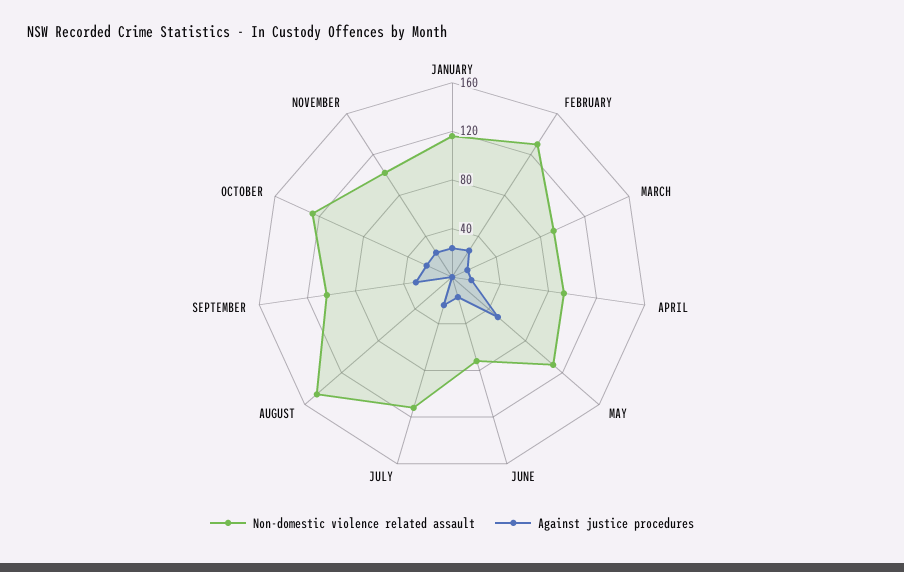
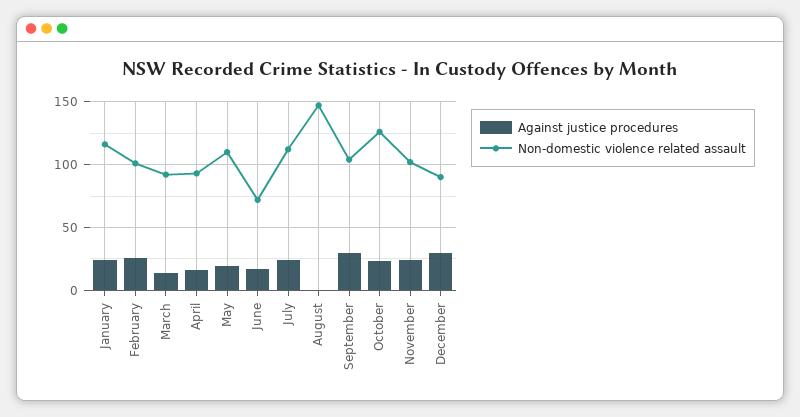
Non-domestic violence related assault, FEBRUARY: 130 -> 100
Against justice procedures, MAY: 50 -> 20
Against justice procedures, December: none -> 30
Non-domestic violence related assault, December: none -> 90

